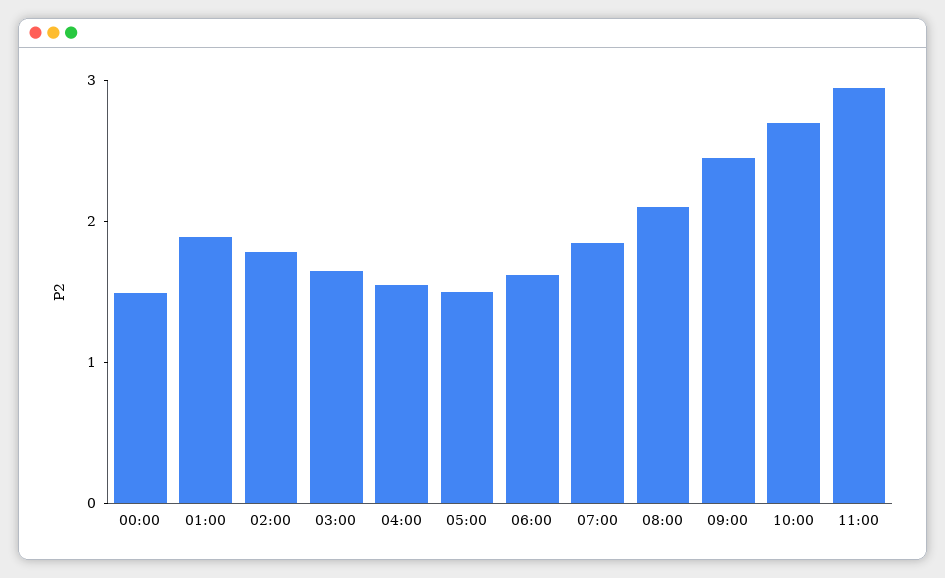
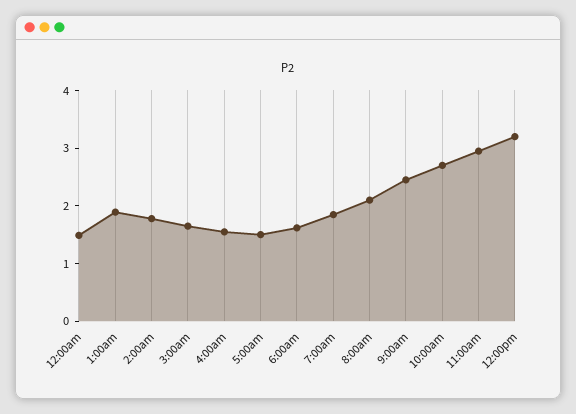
12:00pm: none -> 3.2

